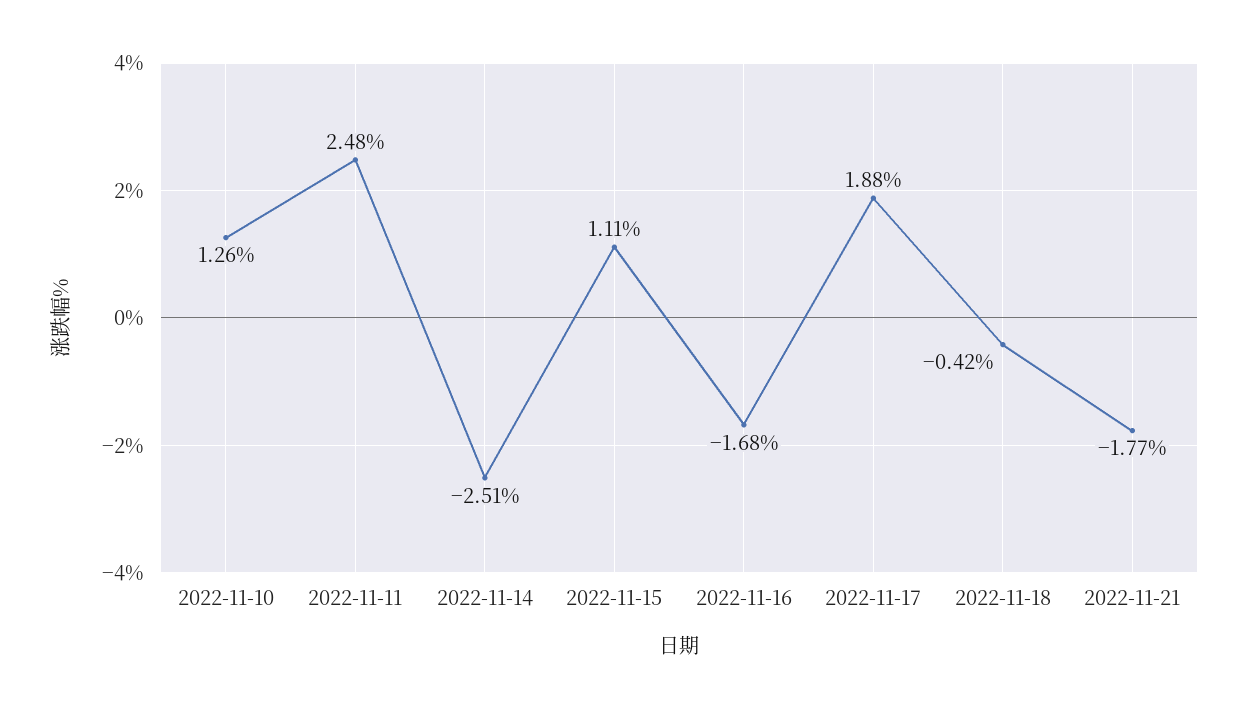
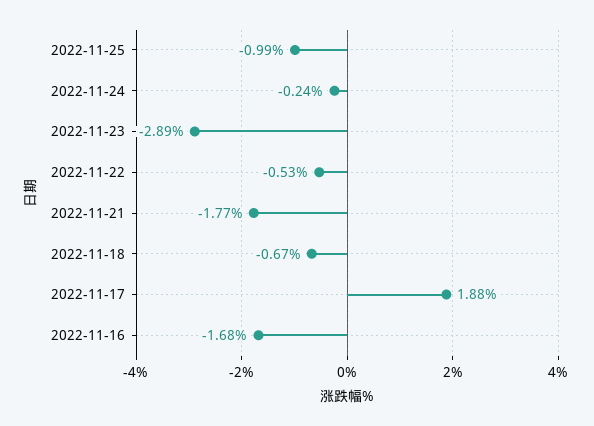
2022-11-10: 1.26 -> none
2022-11-11: 2.48 -> none
2022-11-14: -2.51 -> none
2022-11-15: 1.11 -> none
2022-11-18: -0.42 -> -0.67
2022-11-25: none -> -0.99
2022-11-24: none -> -0.24
2022-11-23: none -> -2.89
2022-11-22: none -> -0.53

